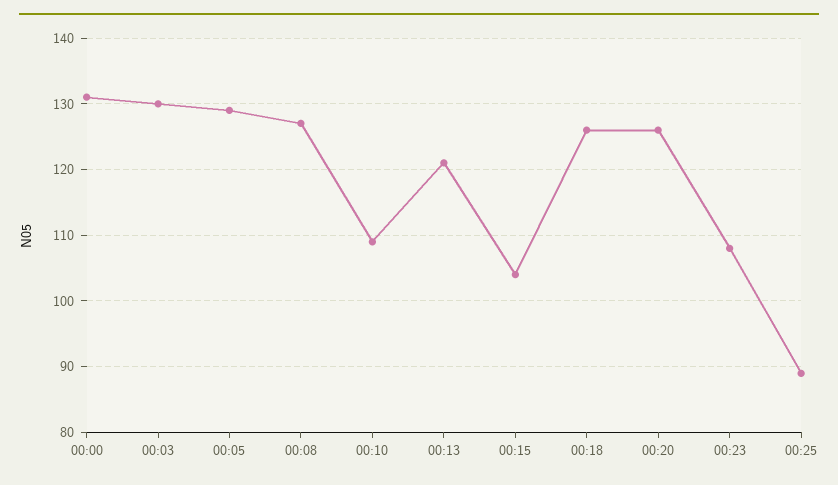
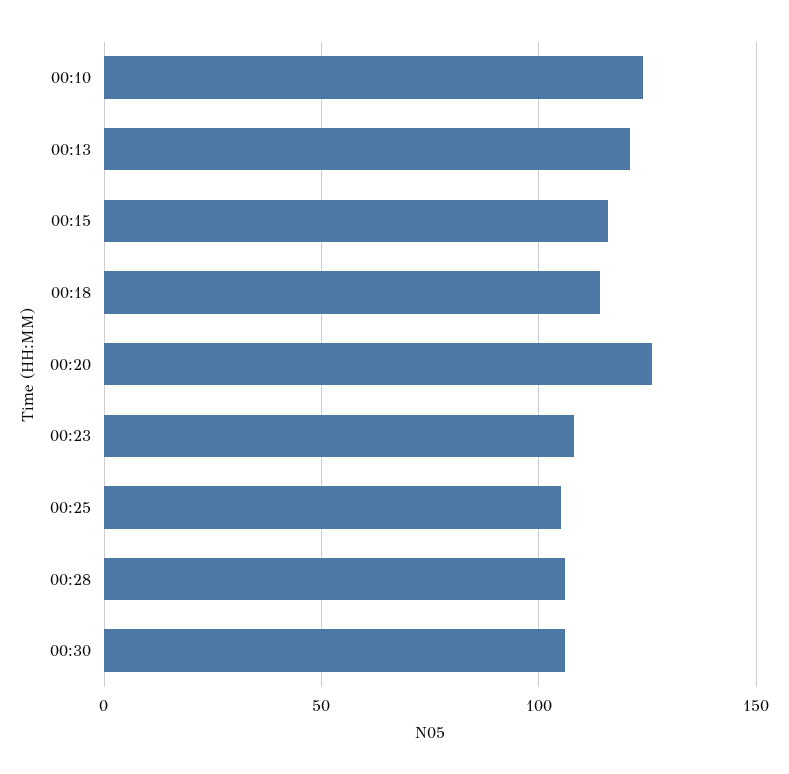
00:00: 131 -> none
00:03: 130 -> none
00:05: 129 -> none
00:08: 127 -> none
00:10: 109 -> 125
00:15: 104 -> 115
00:18: 126 -> 115
00:25: 89 -> 105
00:28: none -> 105
00:30: none -> 105

